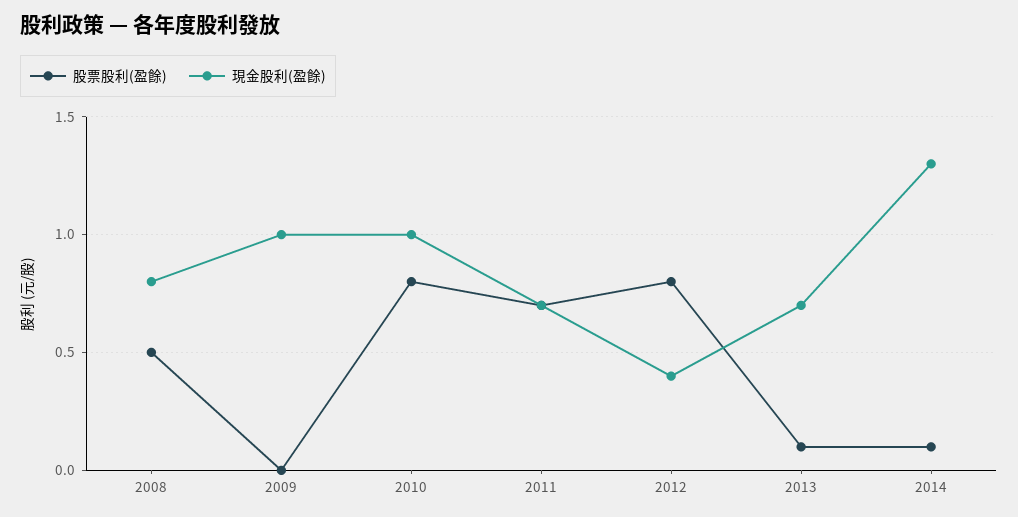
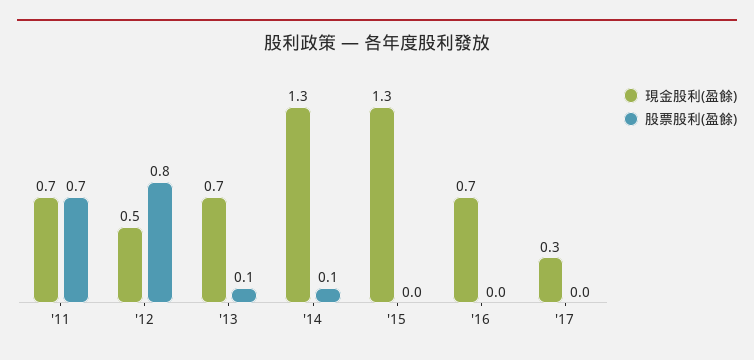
股票股利(盈餘), 2008: 0.5 -> none
現金股利(盈餘), 2008: 0.8 -> none
股票股利(盈餘), 2009: 0 -> none
現金股利(盈餘), 2009: 1 -> none
股票股利(盈餘), 2010: 0.8 -> none
現金股利(盈餘), 2010: 1 -> none
現金股利(盈餘), 2012: 0.4 -> 0.5
現金股利(盈餘), '15: none -> 1.3
股票股利(盈餘), '15: none -> 0
現金股利(盈餘), '16: none -> 0.7
股票股利(盈餘), '16: none -> 0
現金股利(盈餘), '17: none -> 0.3
股票股利(盈餘), '17: none -> 0

